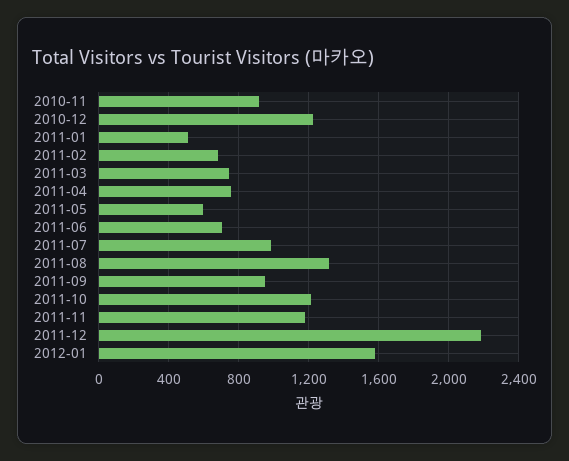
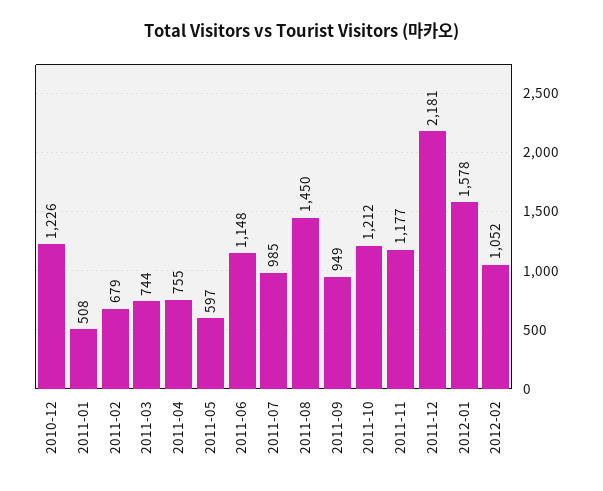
2010-11: 900 -> none
2011-06: 700 -> 1148
2011-08: 1300 -> 1450
2012-02: none -> 1052

